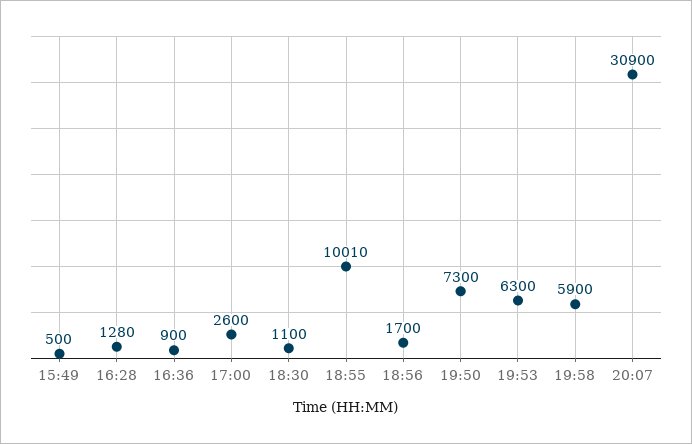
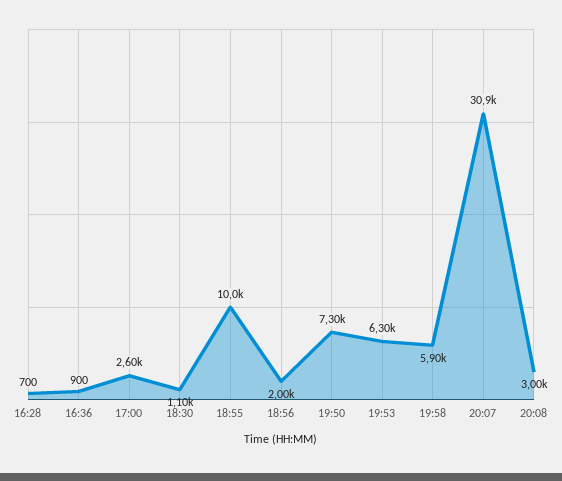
15:49: 500 -> none
16:28: 1280 -> 700
18:56: 1700 -> 2000
20:08: none -> 3000

